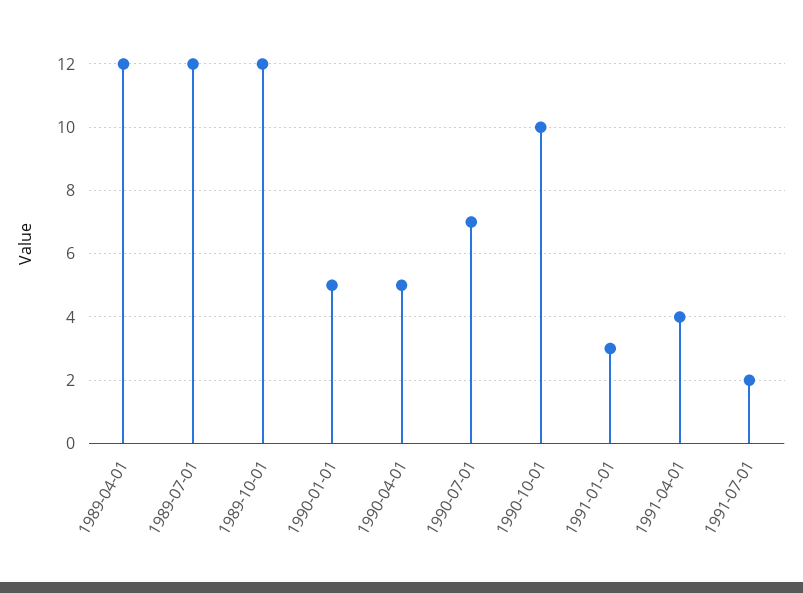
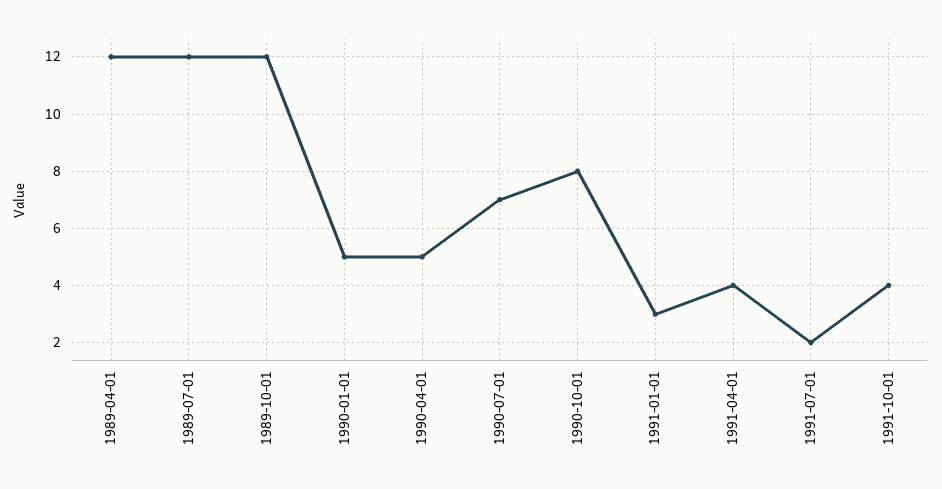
1990-10-01: 10 -> 8
1991-10-01: none -> 4

